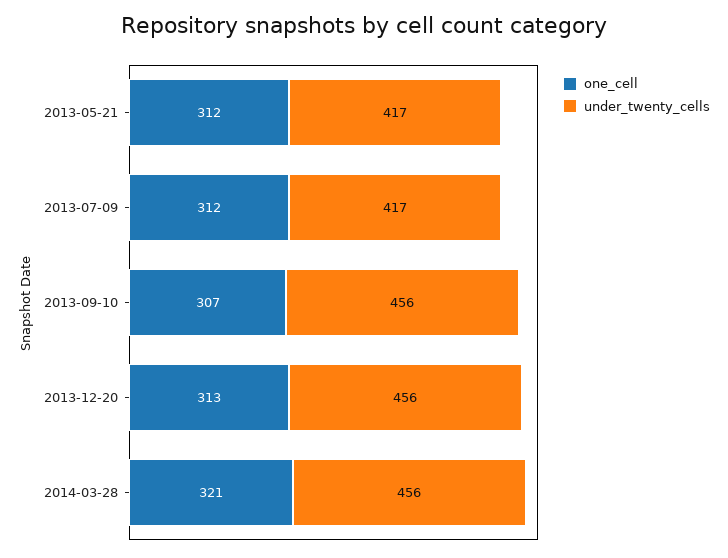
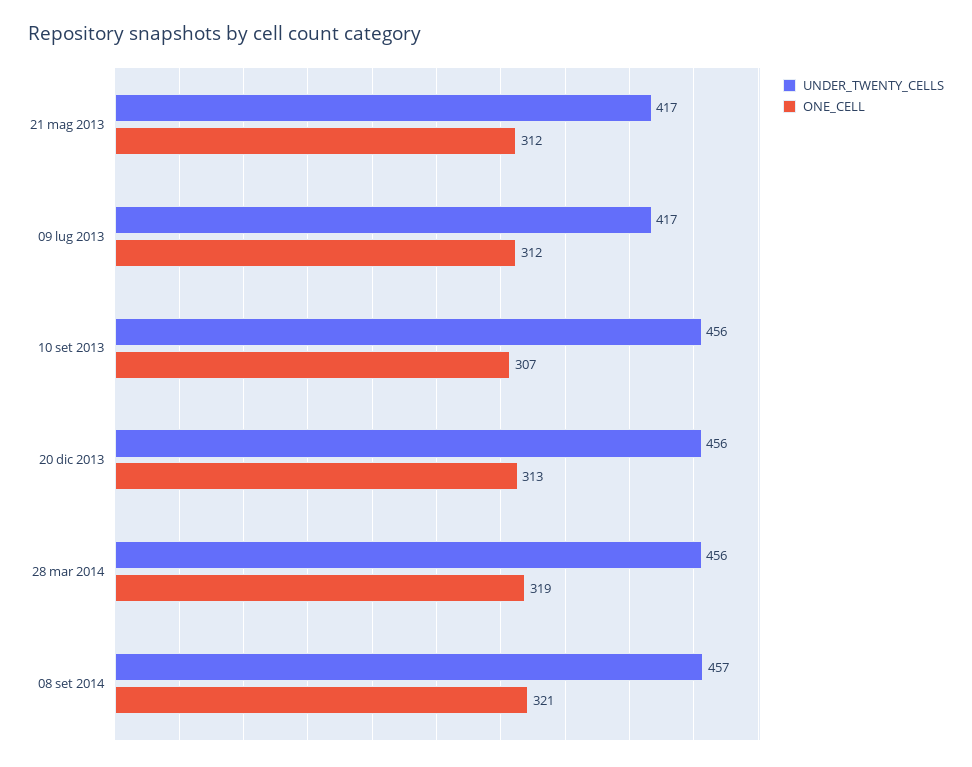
one_cell, 2014-03-28: 321 -> 319
under_twenty_cells, 08 set 2014: none -> 457
one_cell, 08 set 2014: none -> 321

